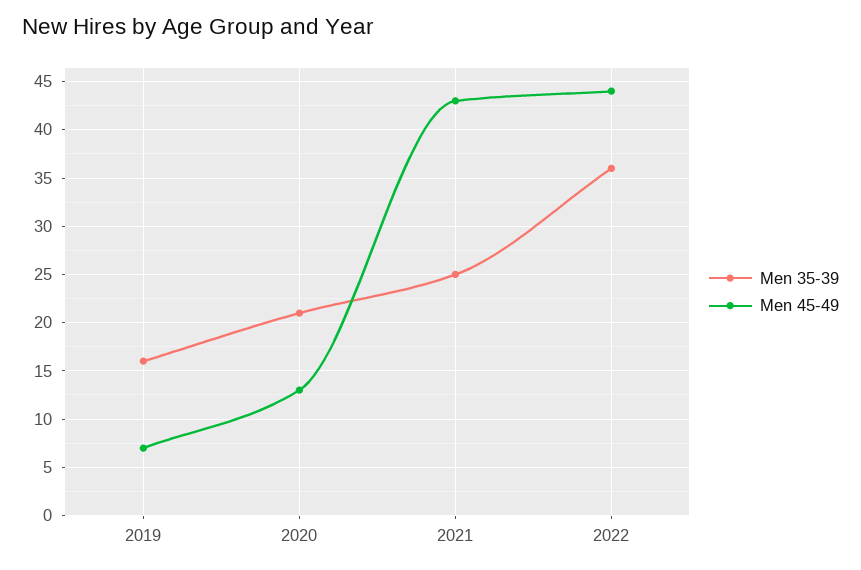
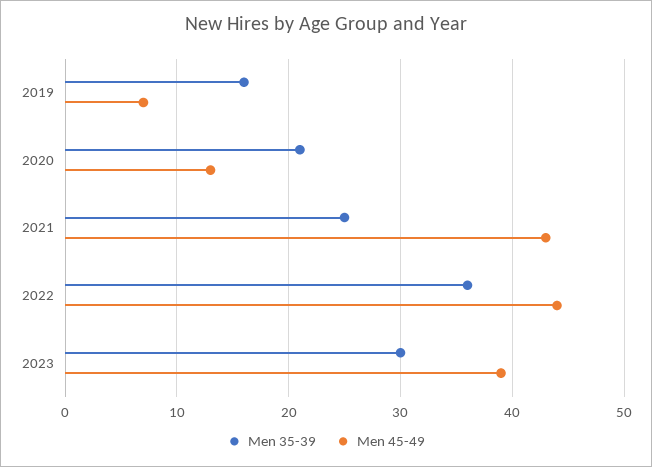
Men 35-39, 2023: none -> 30
Men 45-49, 2023: none -> 39

